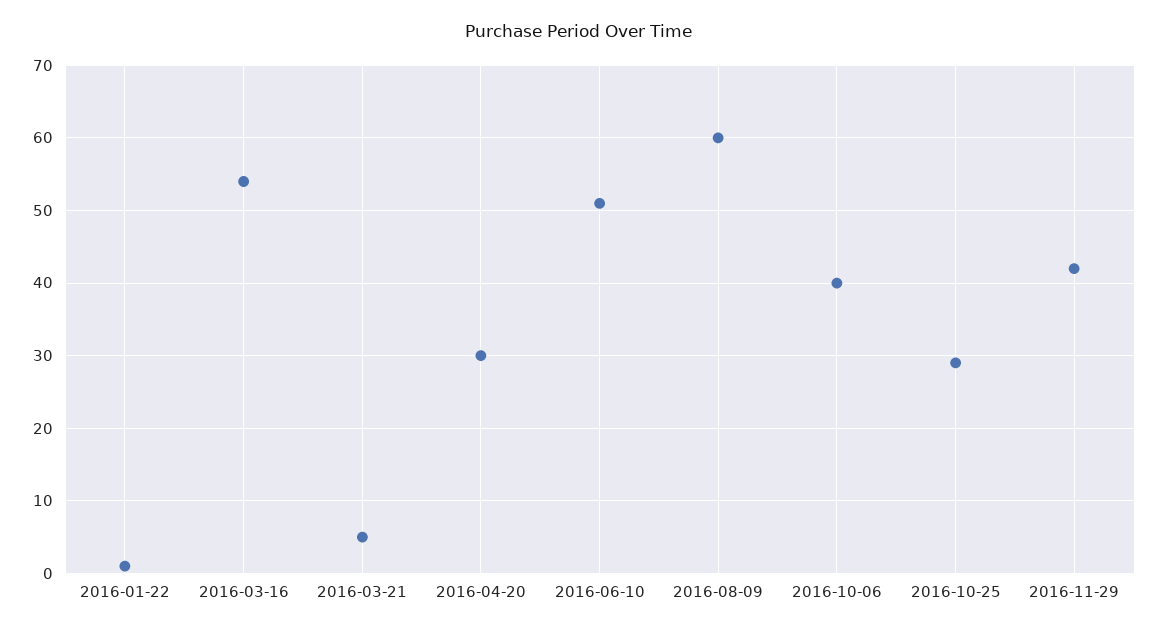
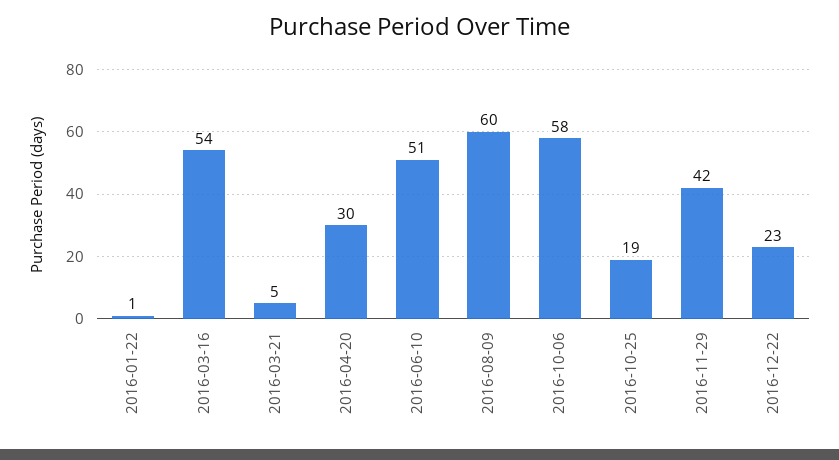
2016-10-06: 40 -> 58
2016-10-25: 29 -> 19
2016-12-22: none -> 23

